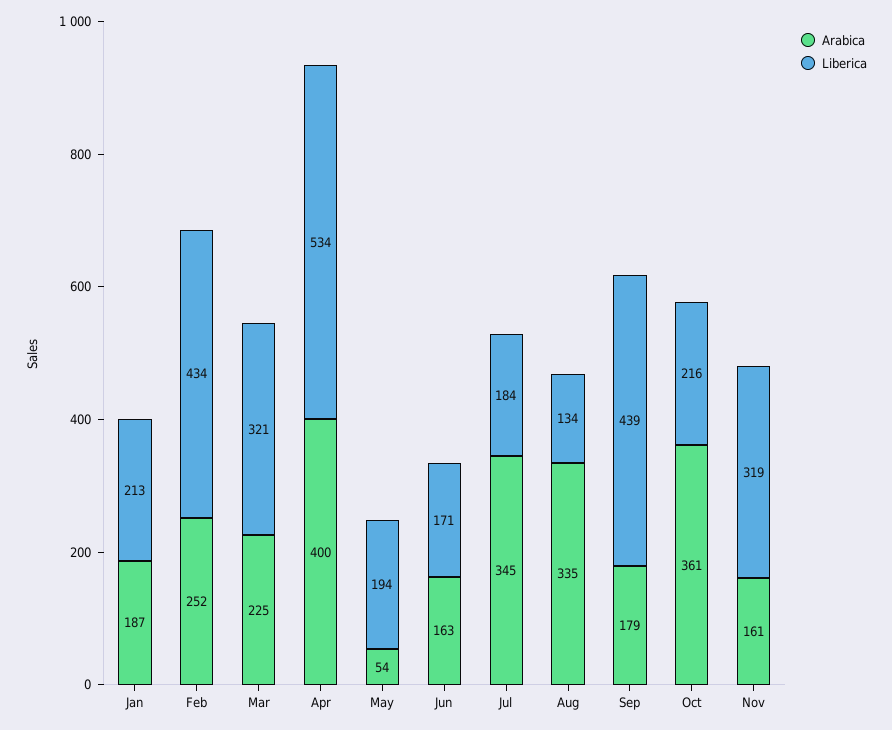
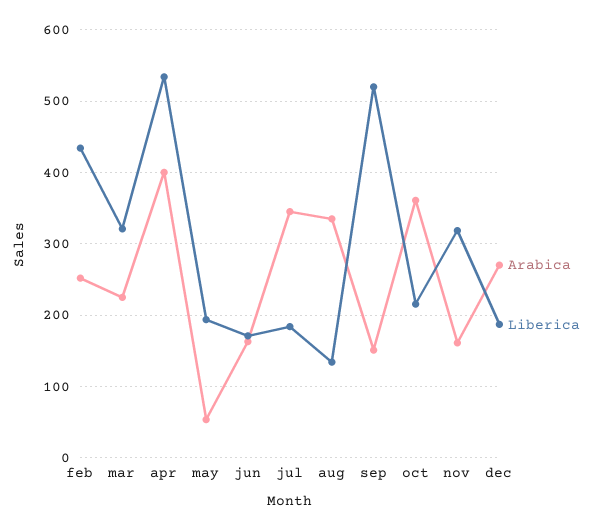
Arabica, Jan: 187 -> none
Liberica, Jan: 213 -> none
Arabica, Sep: 179 -> 150
Liberica, Sep: 439 -> 520
Arabica, dec: none -> 270
Liberica, dec: none -> 190

